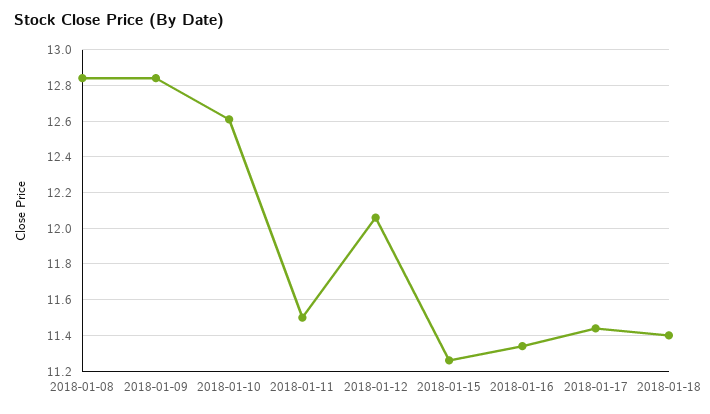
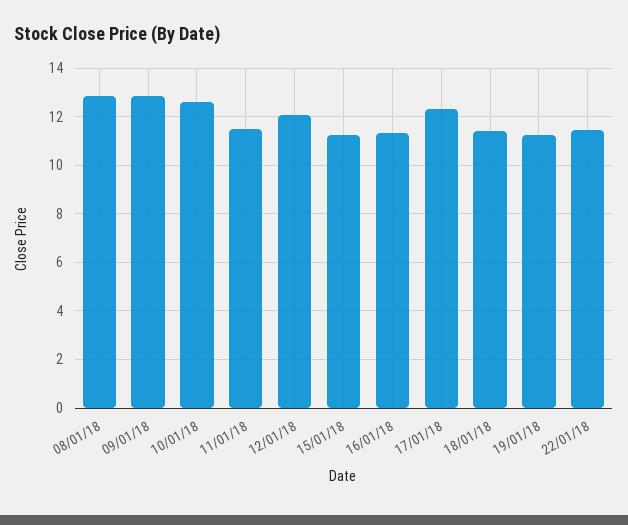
2018-01-17: 11.45 -> 12.25
19/01/18: none -> 11.25
22/01/18: none -> 11.5

